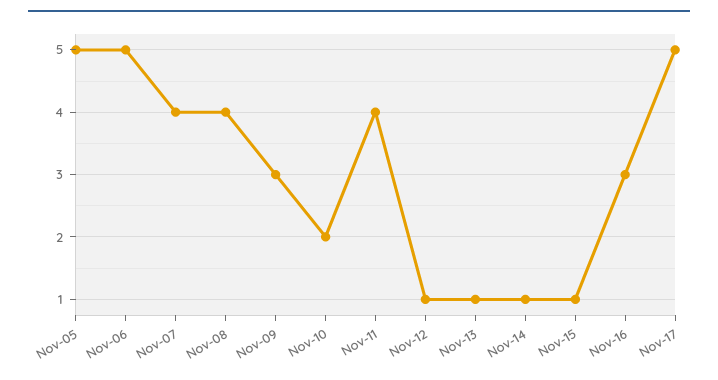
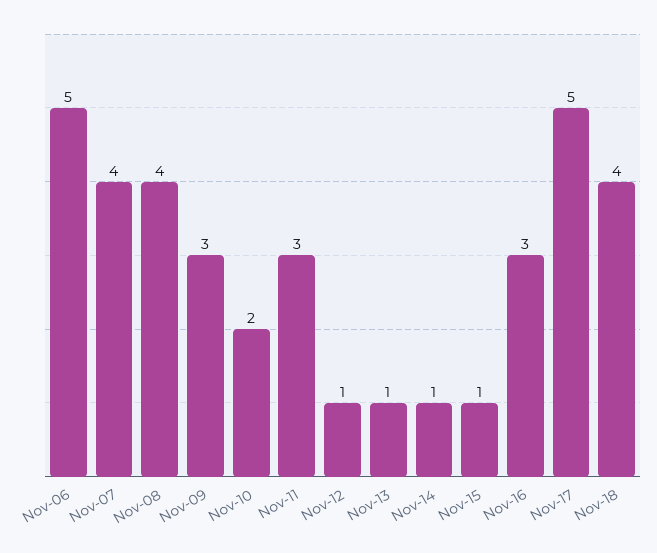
Nov-05: 5 -> none
Nov-11: 4 -> 3
Nov-18: none -> 4

